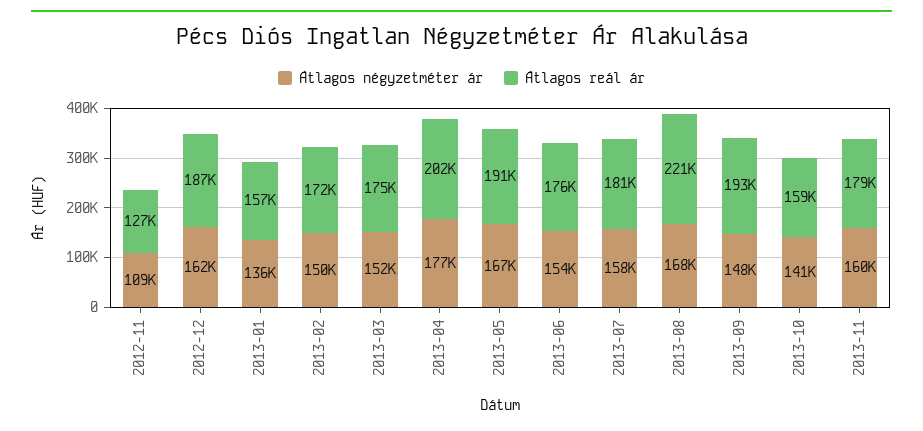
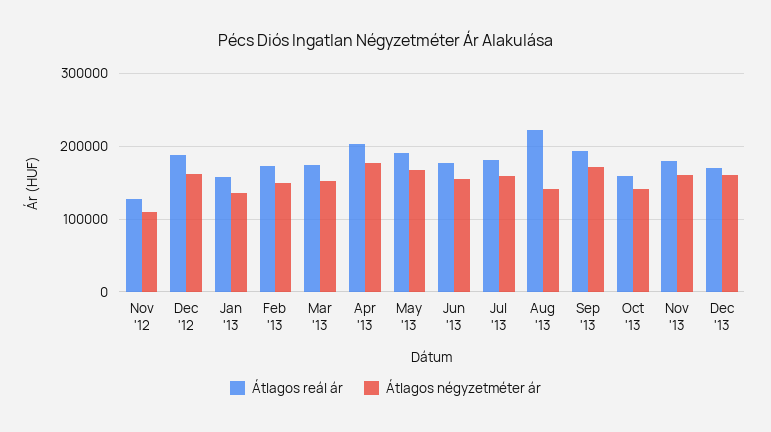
Átlagos négyzetméter ár, 2013-08: 168000 -> 140000
Átlagos négyzetméter ár, 2013-09: 148000 -> 170000
Átlagos reál ár, Dec '13: none -> 170000
Átlagos négyzetméter ár, Dec '13: none -> 160000

